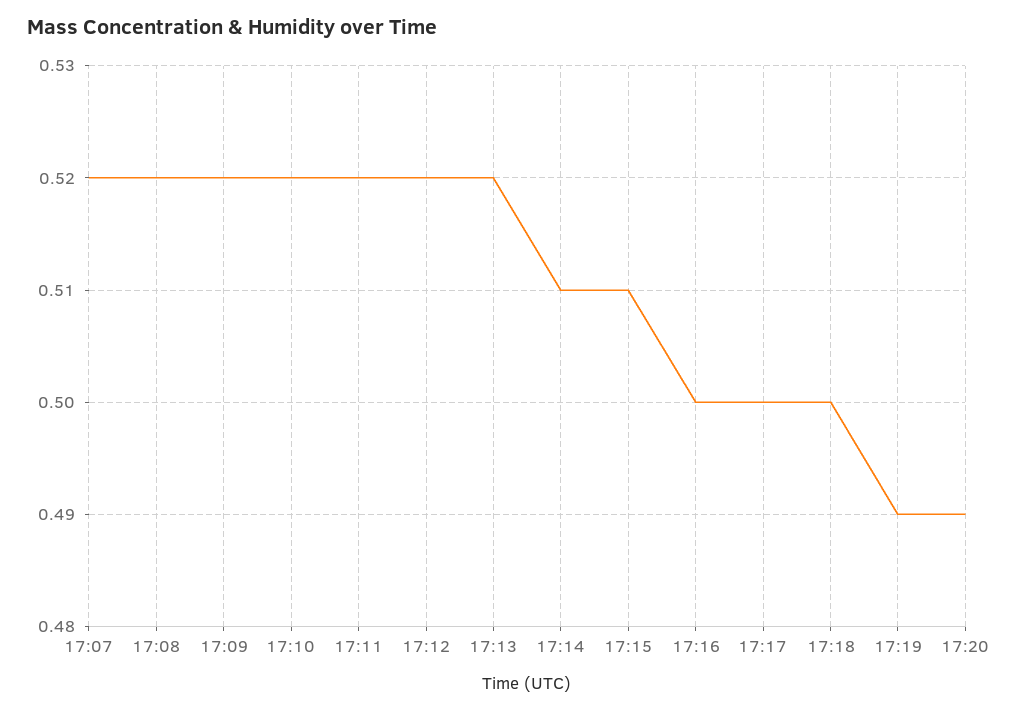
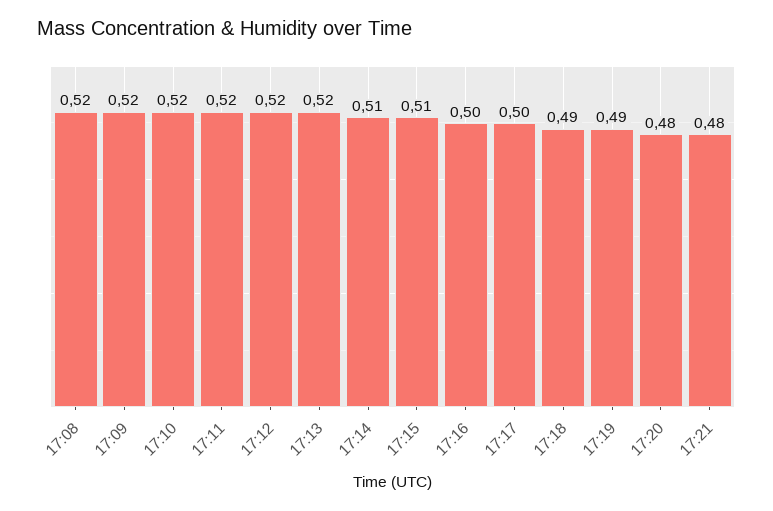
17:07: 0.52 -> none
17:18: 0.5 -> 0.49
17:20: 0.49 -> 0.48
17:21: none -> 0.48

